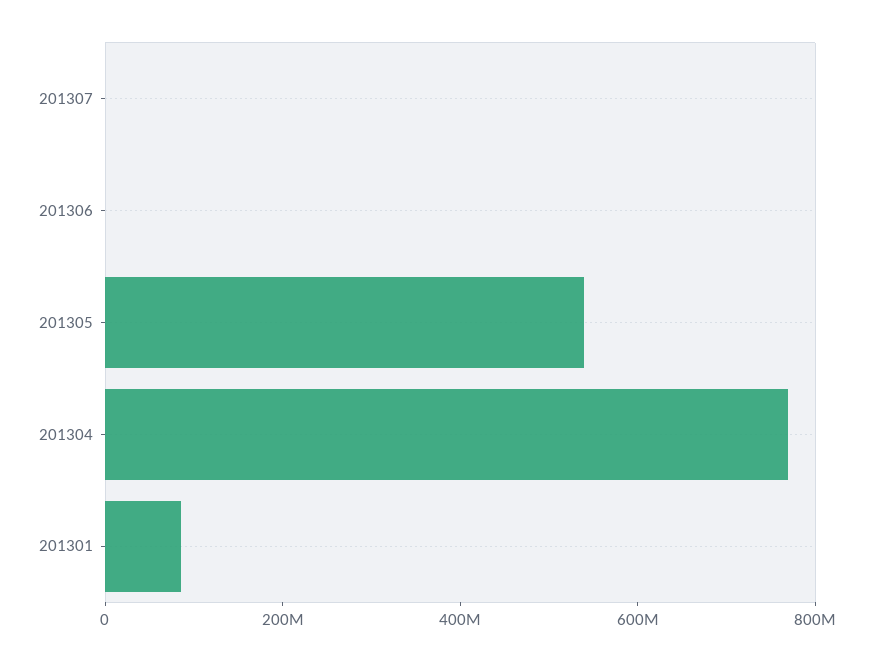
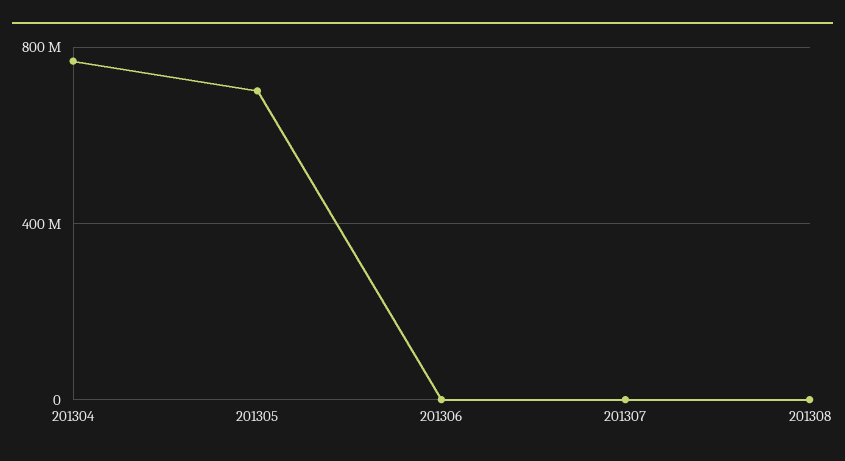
201305: 550000000 -> 700000000
201301: 100000000 -> none
201308: none -> 0

